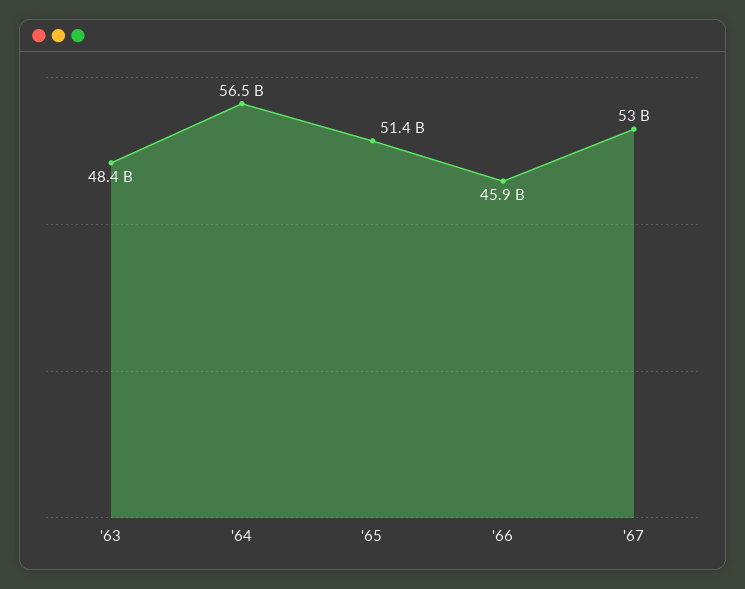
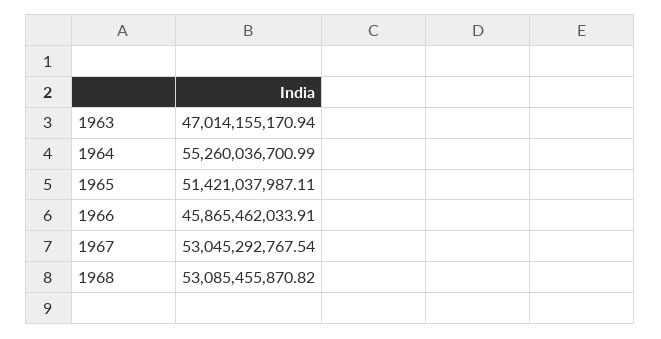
'63: 48400000000 -> 47014155170.94
'64: 56500000000 -> 55260036700.99
1968: none -> 53085455870.82

